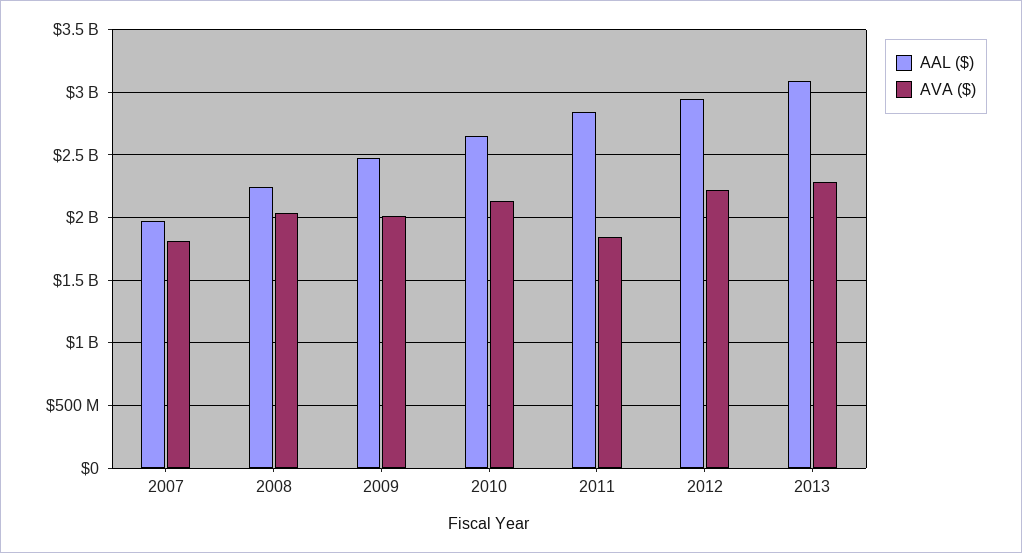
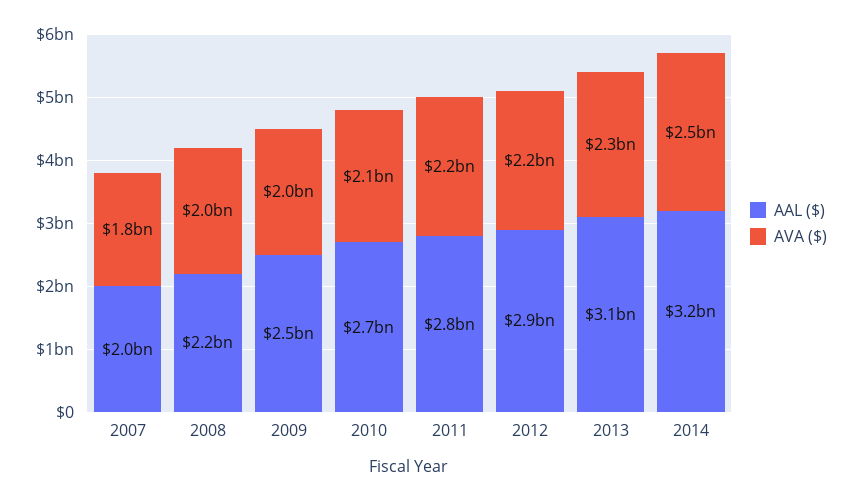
AVA ($), 2011: 1850000000 -> 2200000000
AAL ($), 2014: none -> 3200000000
AVA ($), 2014: none -> 2500000000

